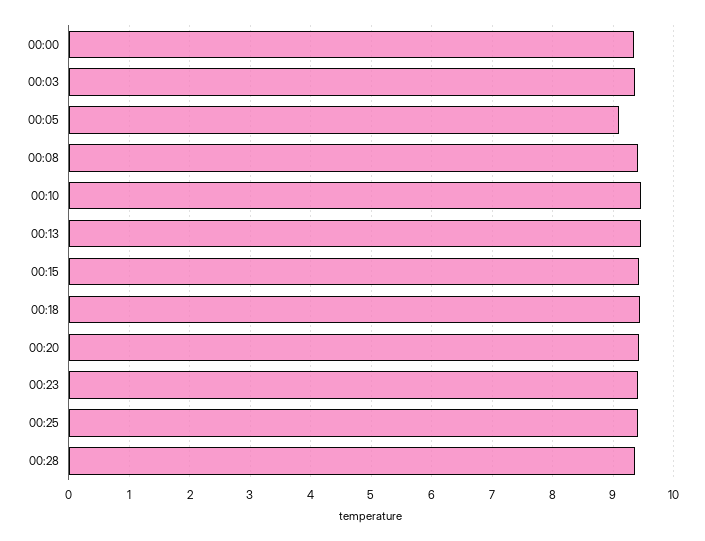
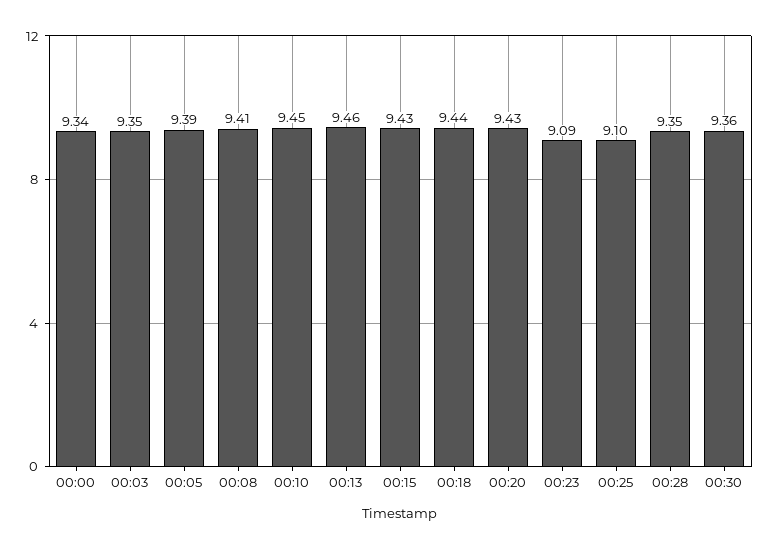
00:05: 9.1 -> 9.39
00:23: 9.4 -> 9.09
00:25: 9.4 -> 9.1
00:30: none -> 9.36

